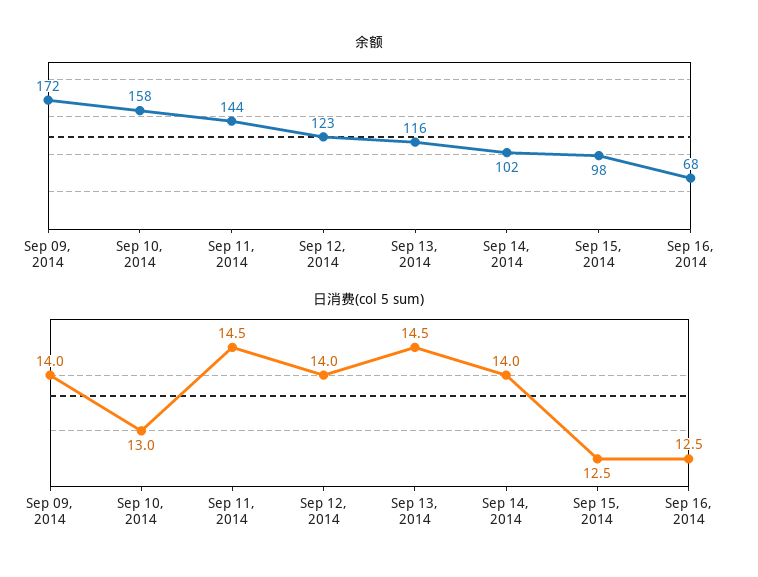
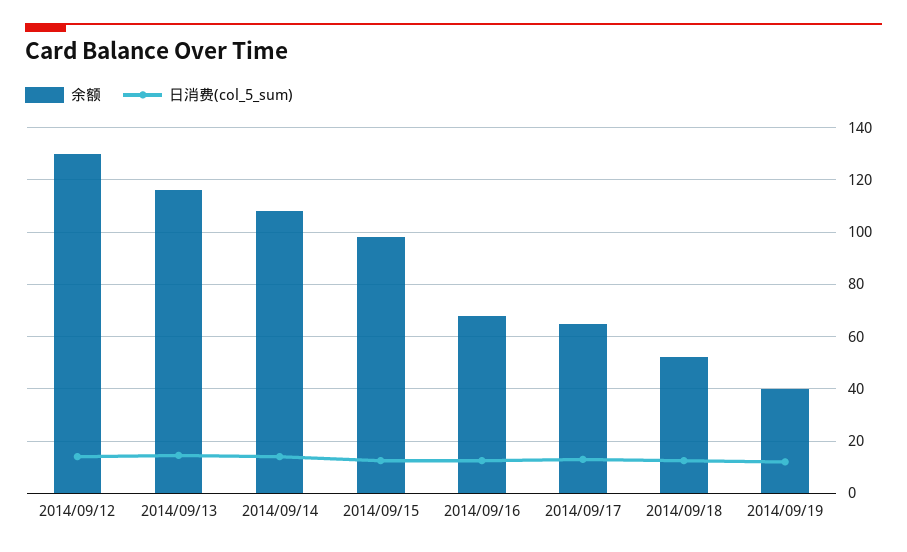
余额, Sep 09, 2014: 172 -> none
余额, Sep 10, 2014: 158 -> none
余额, Sep 11, 2014: 144 -> none
余额, Sep 12, 2014: 123 -> 130
余额, Sep 14, 2014: 102 -> 107.5
日消费(col 5 sum), Sep 09, 2014: 14 -> none
日消费(col 5 sum), Sep 10, 2014: 13 -> none
日消费(col 5 sum), Sep 11, 2014: 14.5 -> none
余额, 2014/09/17: none -> 65
日消费(col 5 sum), 2014/09/17: none -> 12.5
余额, 2014/09/18: none -> 52.5
日消费(col 5 sum), 2014/09/18: none -> 12.5
余额, 2014/09/19: none -> 40
日消费(col 5 sum), 2014/09/19: none -> 12.5

